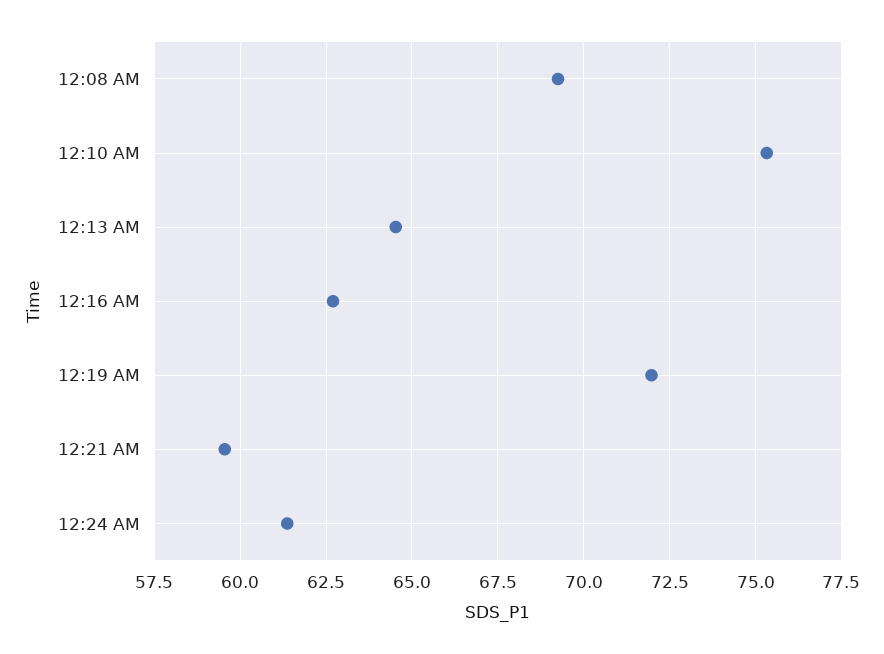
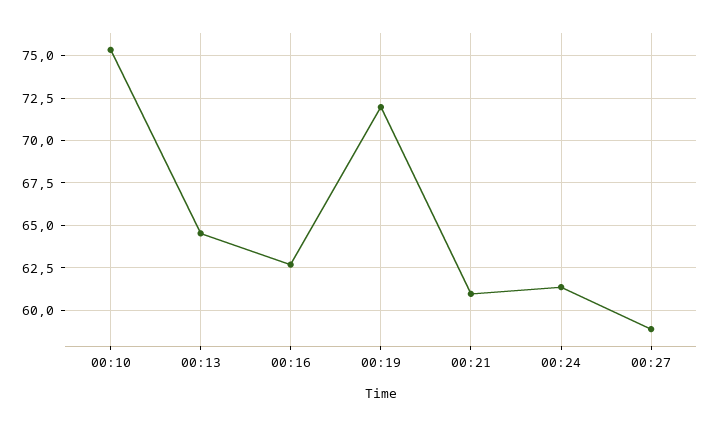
12:08 AM: 69.25 -> none
12:21 AM: 59.5 -> 61
00:27: none -> 59

